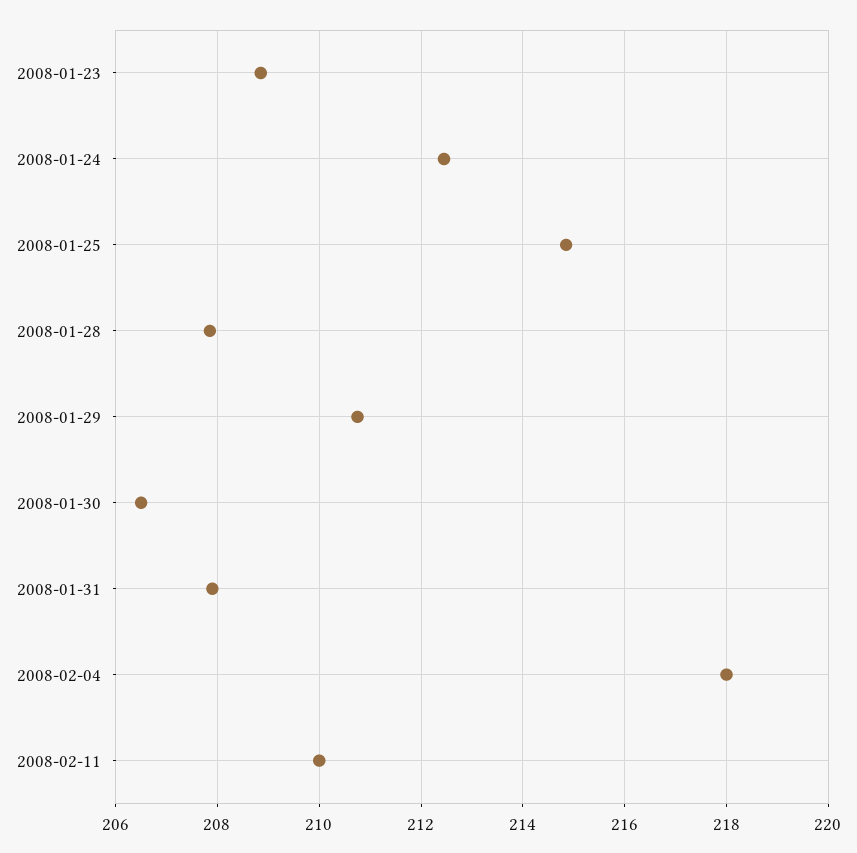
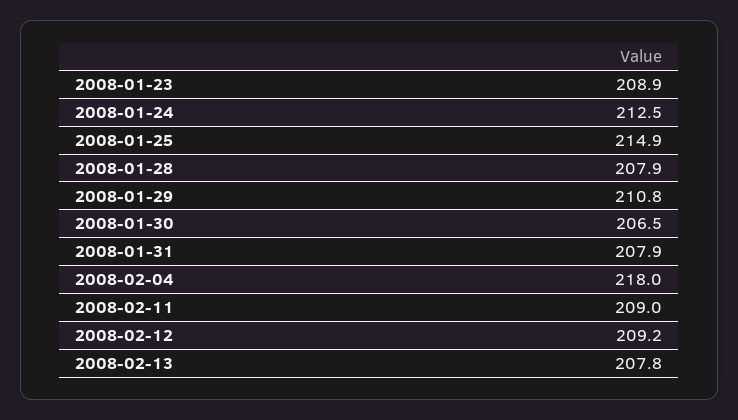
2008-02-11: 210 -> 209
2008-02-12: none -> 209.2
2008-02-13: none -> 207.8

